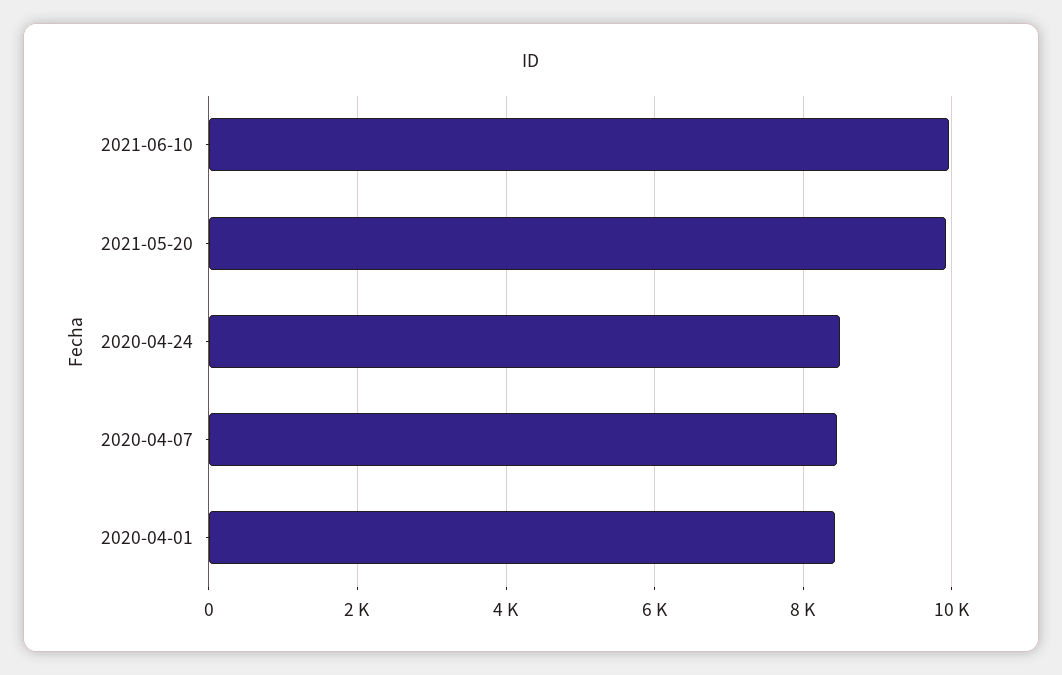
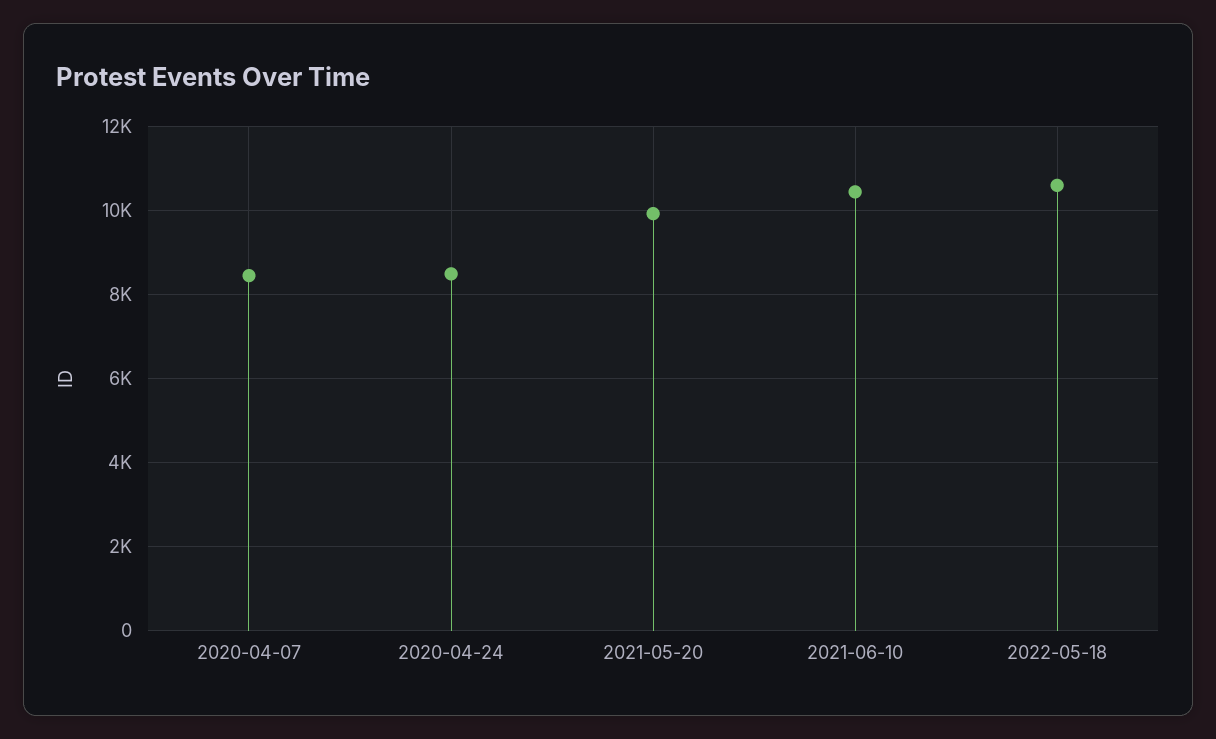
2021-06-10: 10000 -> 10400
2020-04-01: 8400 -> none
2022-05-18: none -> 10600

